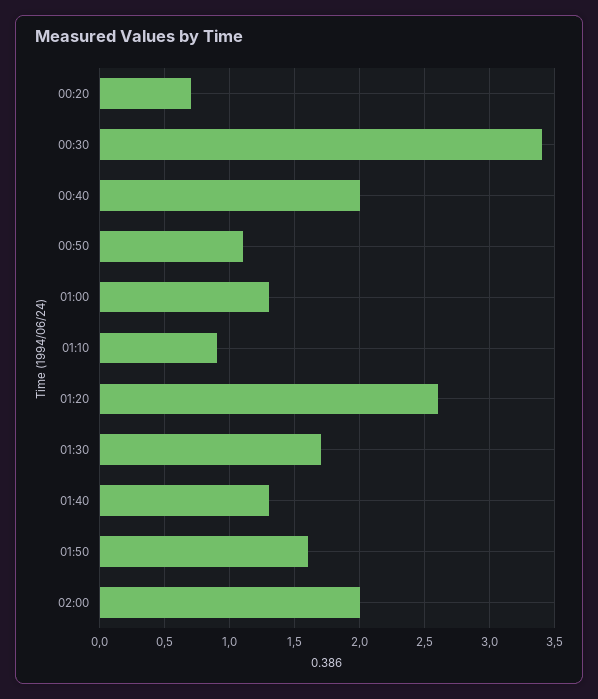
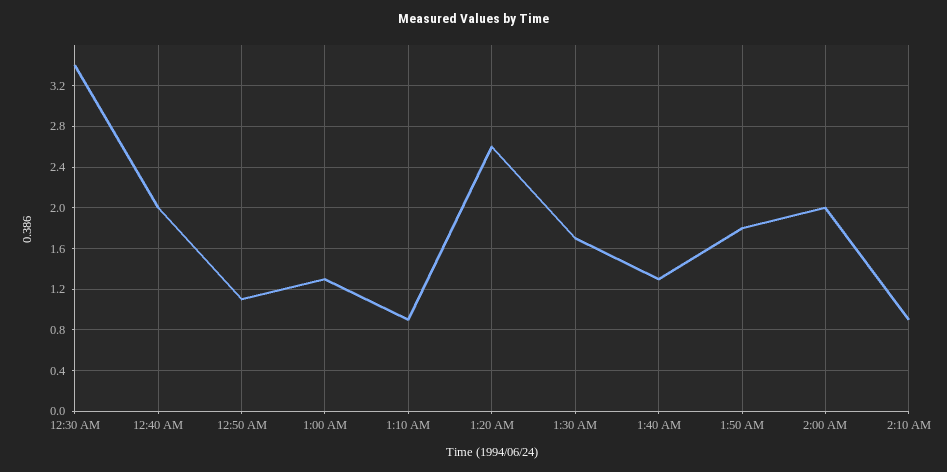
00:20: 0.7 -> none
01:50: 1.6 -> 1.8
2:10 AM: none -> 0.9

